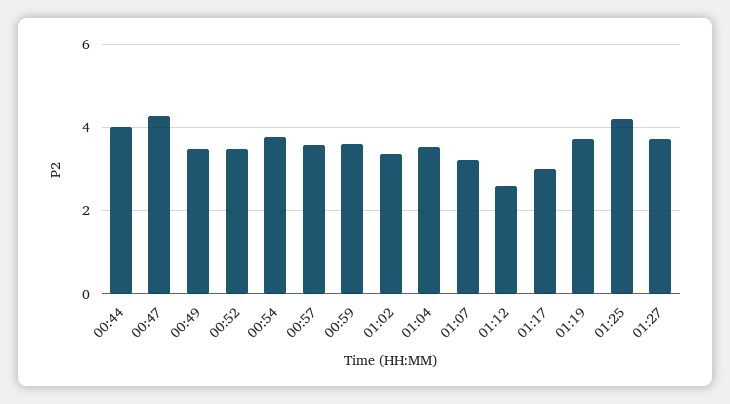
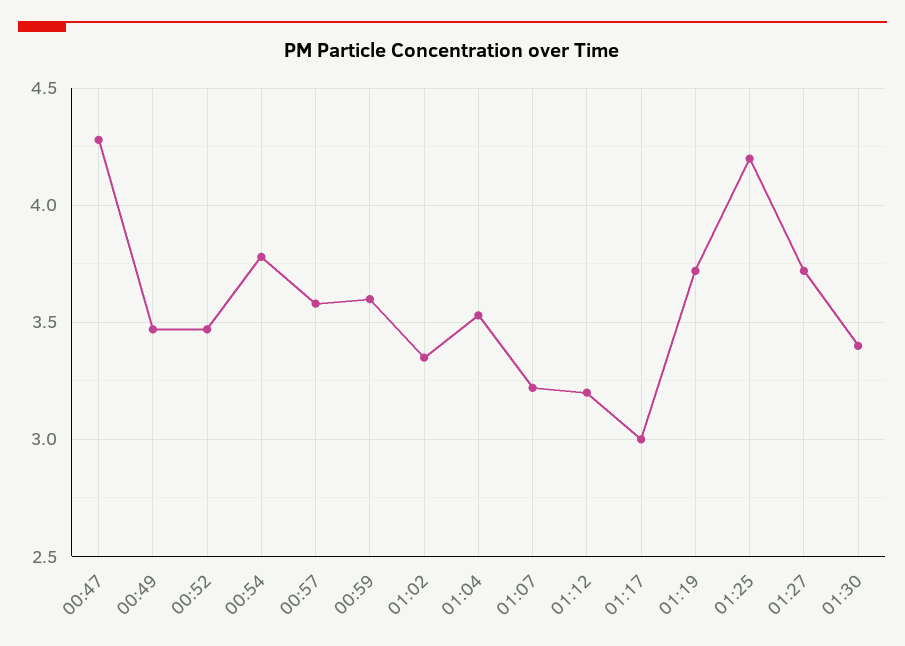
00:44: 4 -> none
01:12: 2.6 -> 3.2
01:30: none -> 3.4

